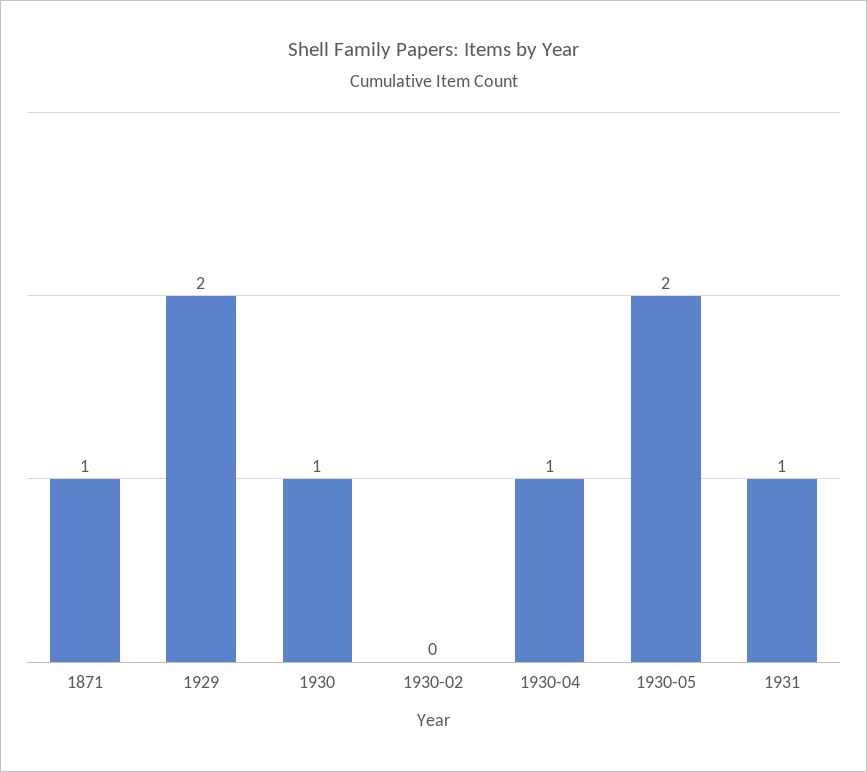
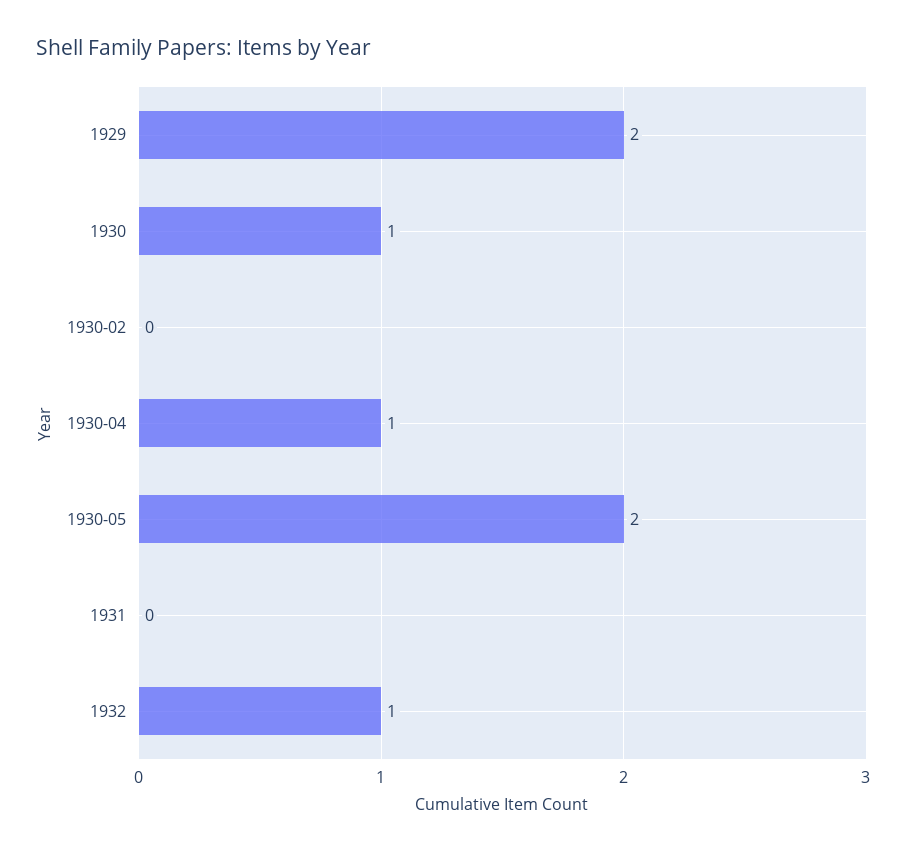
1871: 1 -> none
1931: 1 -> 0
1932: none -> 1

